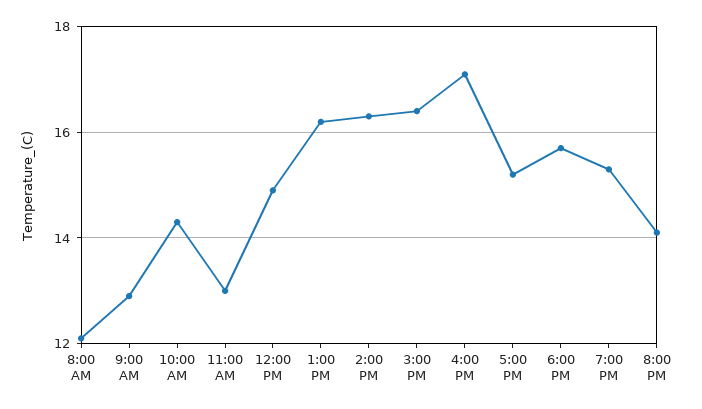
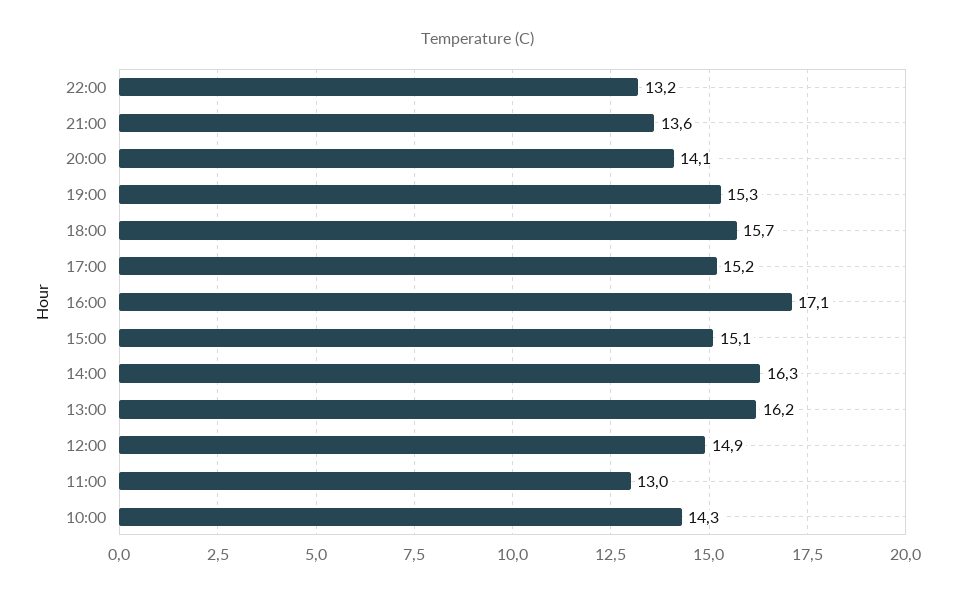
8:00 AM: 12 -> none
9:00 AM: 13 -> none
3:00 PM: 16.5 -> 15.1
22:00: none -> 13.2
21:00: none -> 13.6

